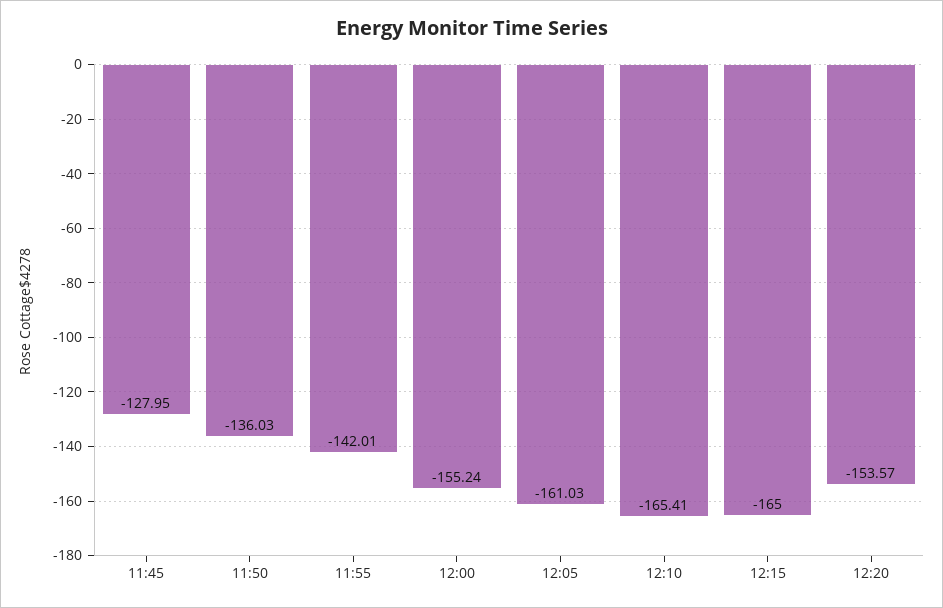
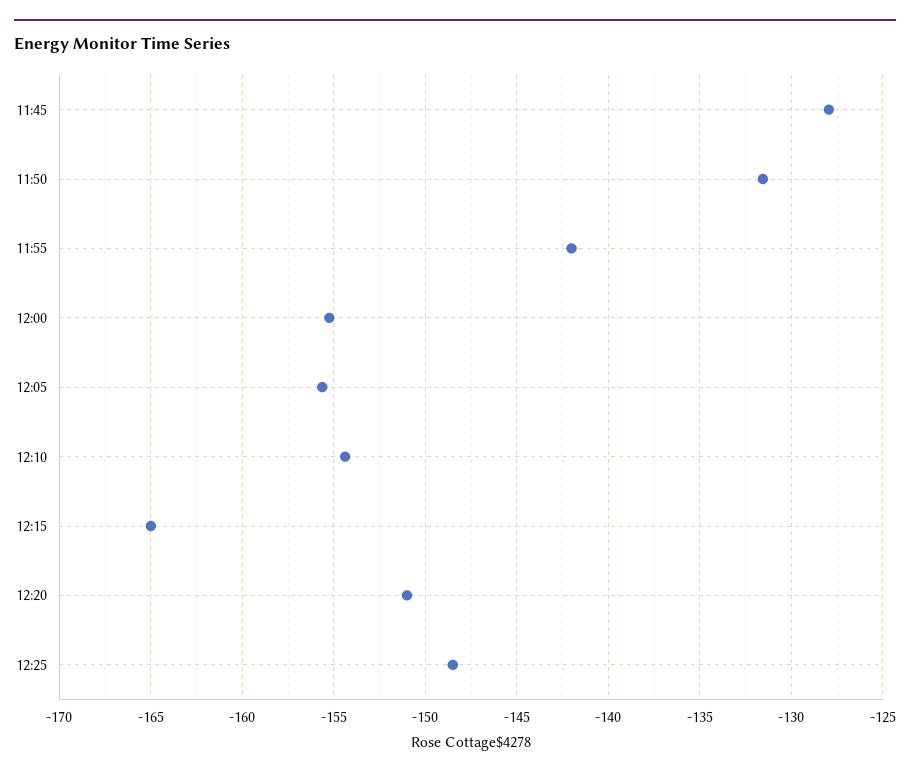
11:50: -136.03 -> -131.5
12:05: -161.03 -> -155.5
12:10: -165.41 -> -154.5
12:20: -153.57 -> -151
12:25: none -> -148.5

